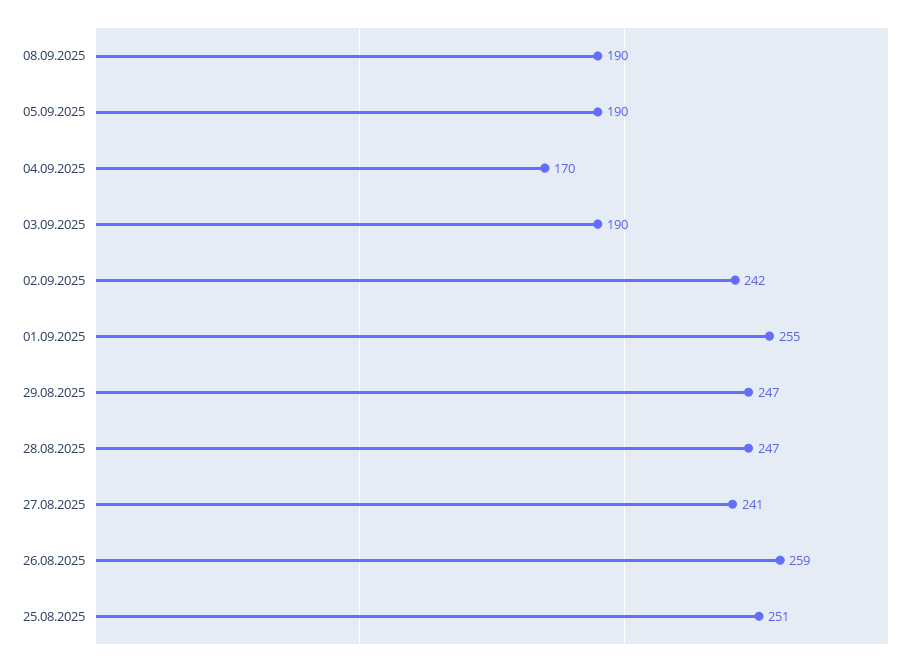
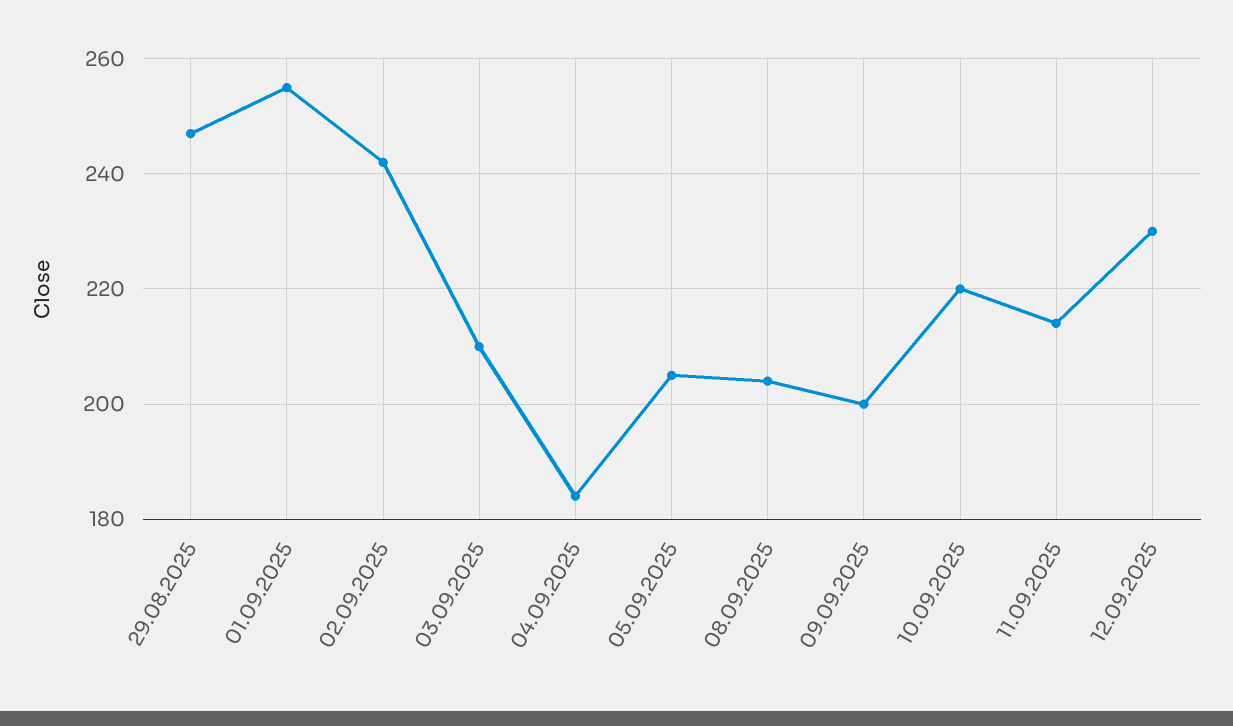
08.09.2025: 190 -> 205
05.09.2025: 190 -> 205
04.09.2025: 170 -> 185
03.09.2025: 190 -> 210
28.08.2025: 247 -> none
27.08.2025: 241 -> none
26.08.2025: 259 -> none
25.08.2025: 251 -> none
09.09.2025: none -> 200
10.09.2025: none -> 220
11.09.2025: none -> 215
12.09.2025: none -> 230

